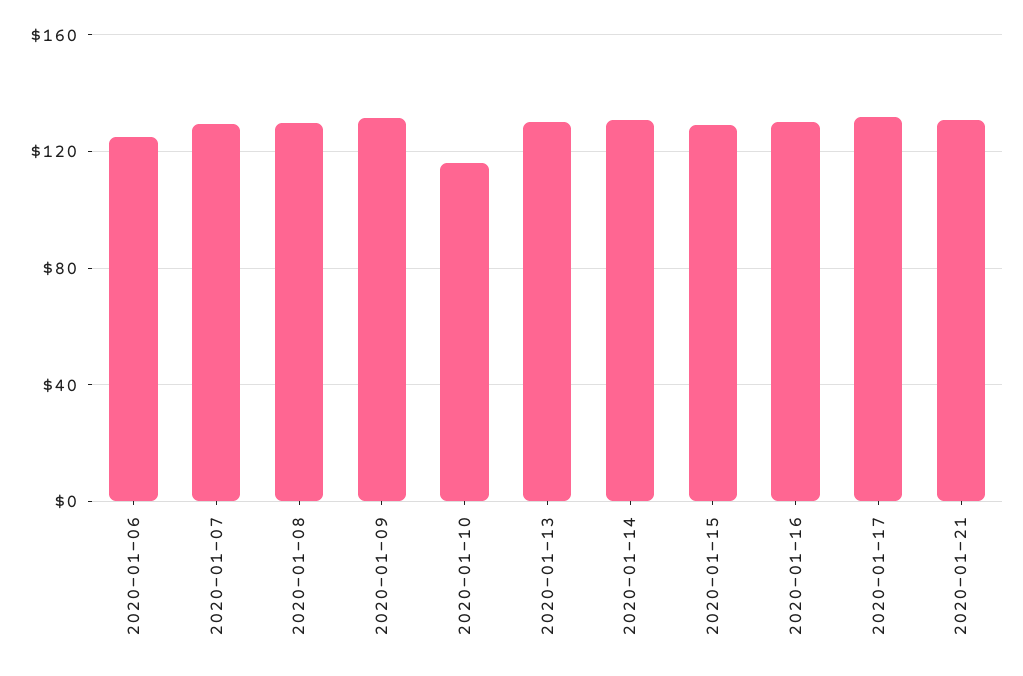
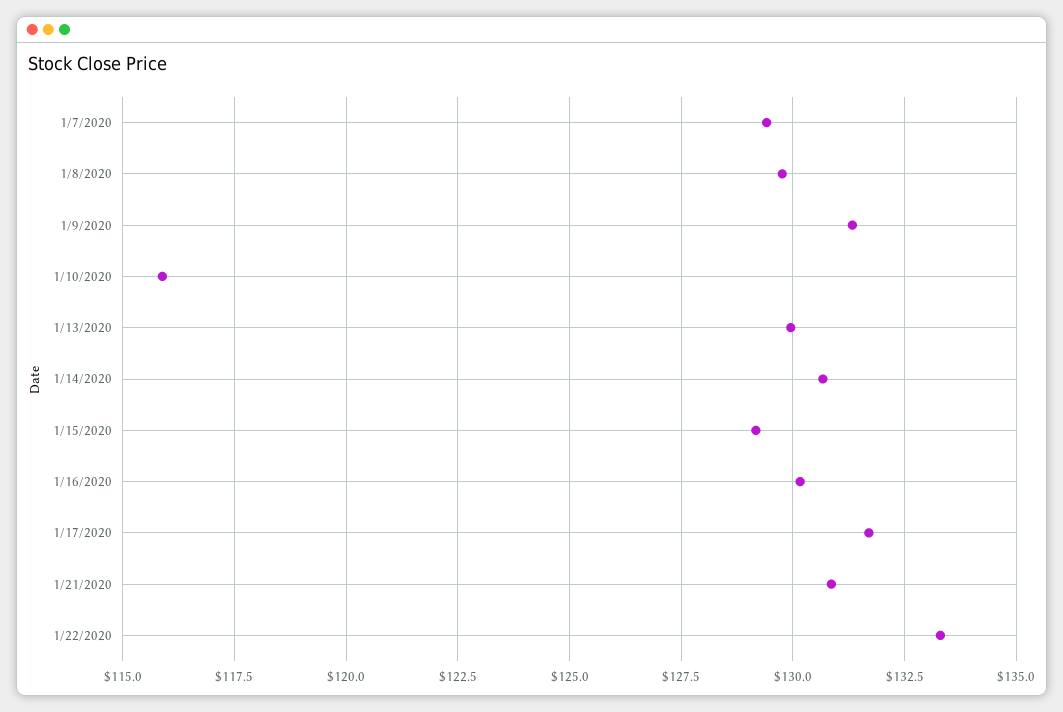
2020-01-06: 125 -> none
1/22/2020: none -> 133.25

